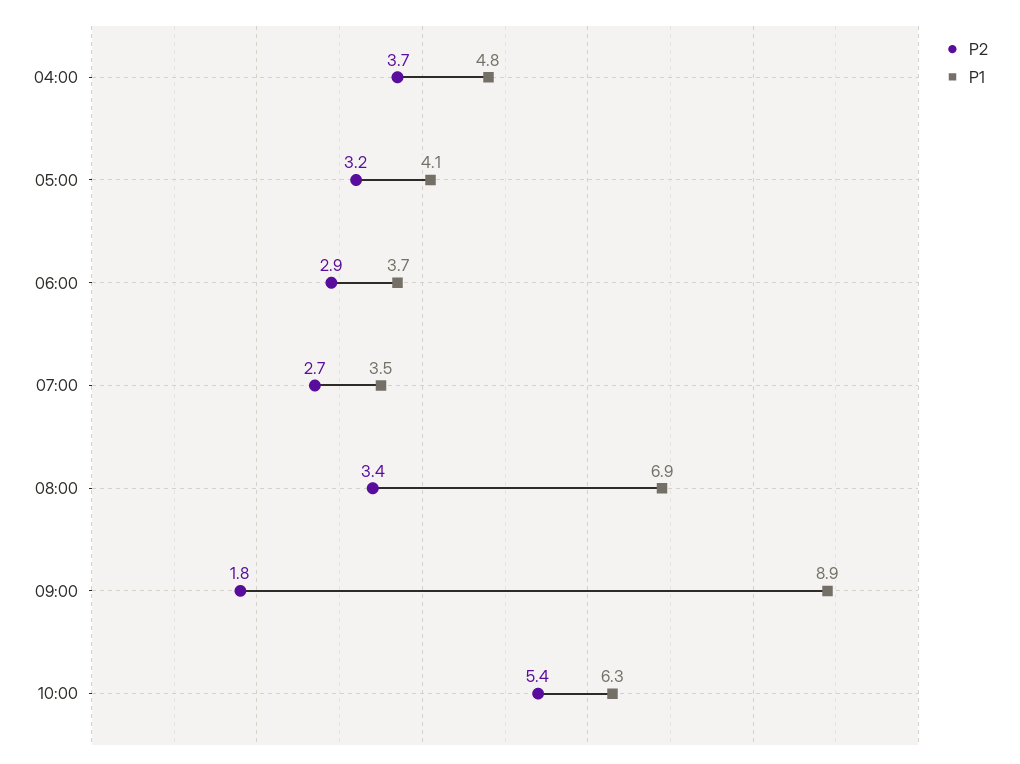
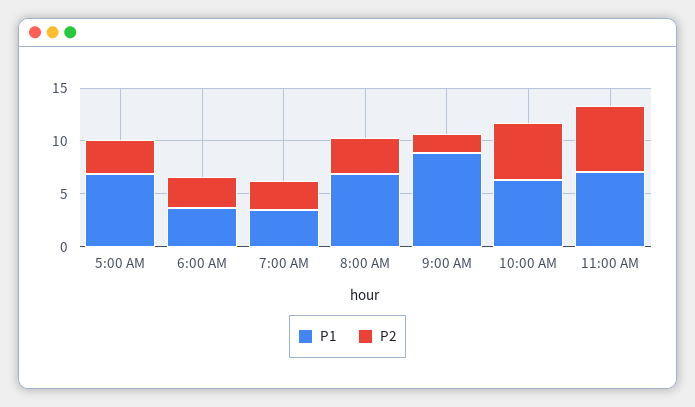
P2, 04:00: 3.7 -> none
P1, 04:00: 4.8 -> none
P1, 05:00: 4.1 -> 7
P1, 11:00 AM: none -> 7
P2, 11:00 AM: none -> 6

